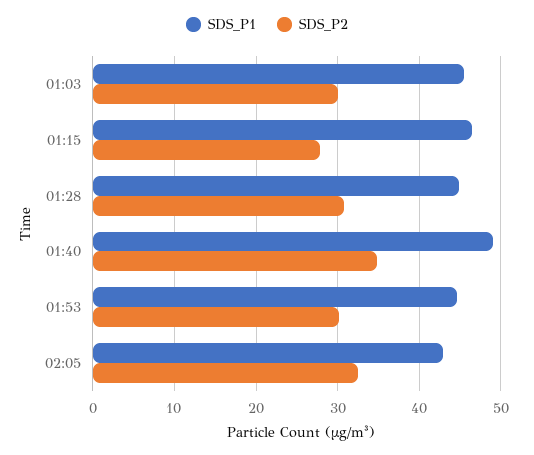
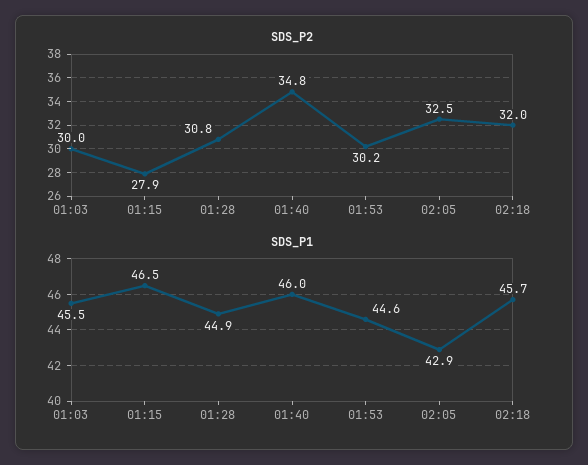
SDS_P1, 01:40: 49 -> 46
SDS_P2, 02:18: none -> 32
SDS_P1, 02:18: none -> 45.7

